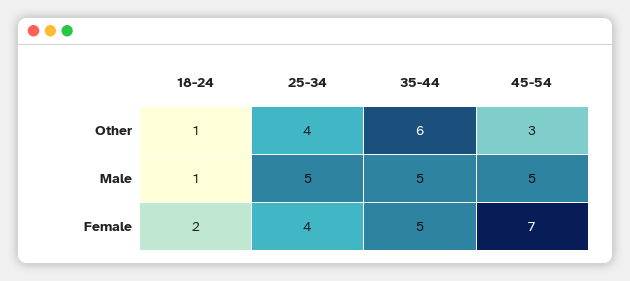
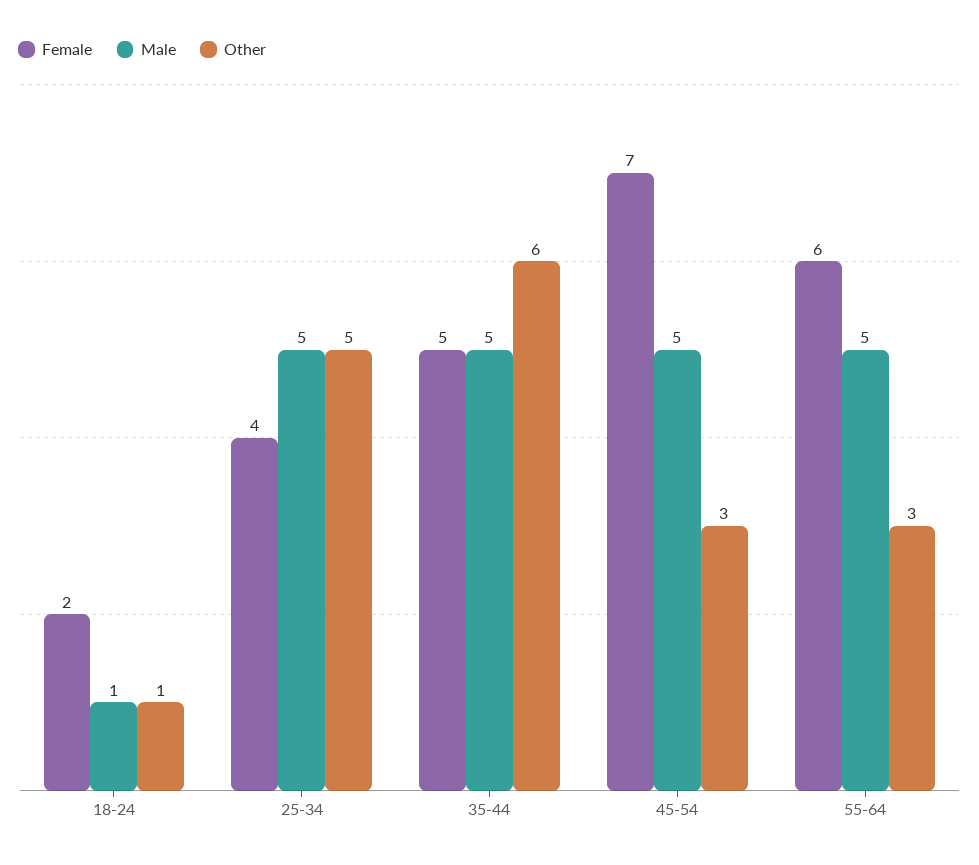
Other, 25-34: 4 -> 5
Female, 55-64: none -> 6
Male, 55-64: none -> 5
Other, 55-64: none -> 3

